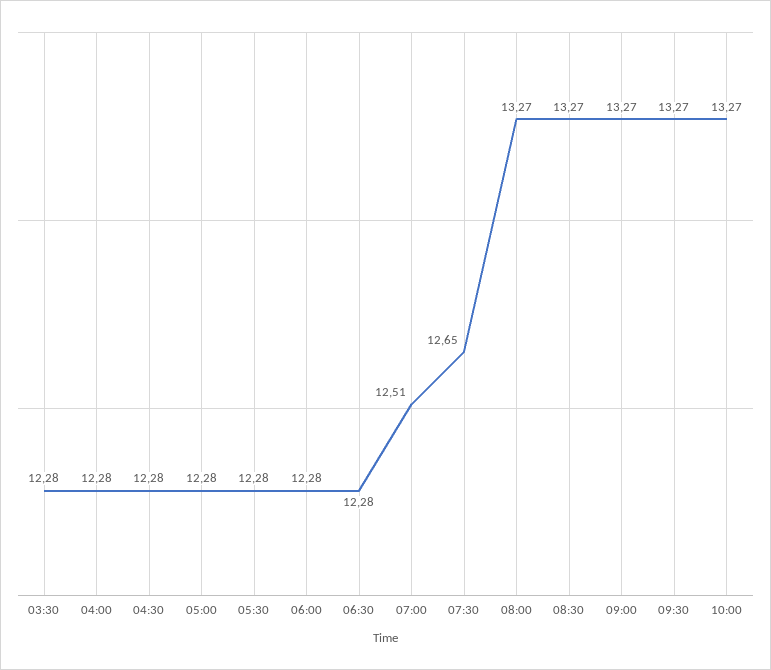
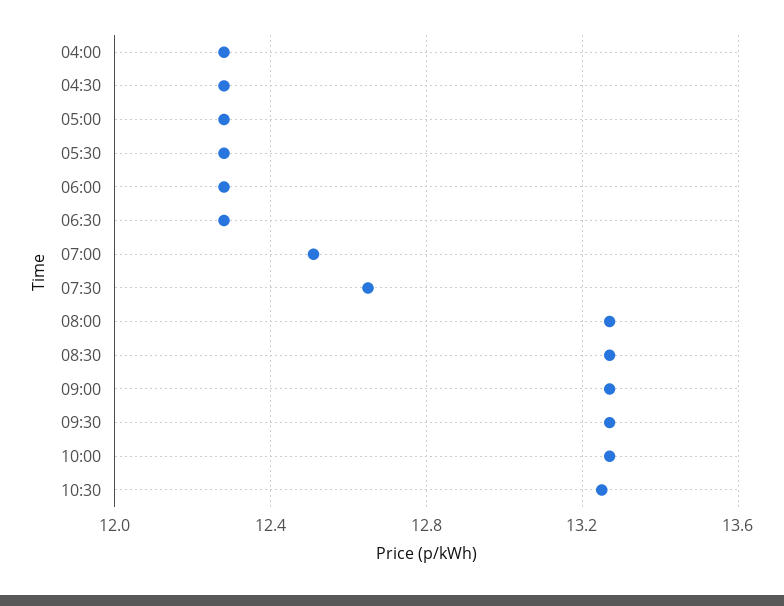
03:30: 12.28 -> none
10:30: none -> 13.25

